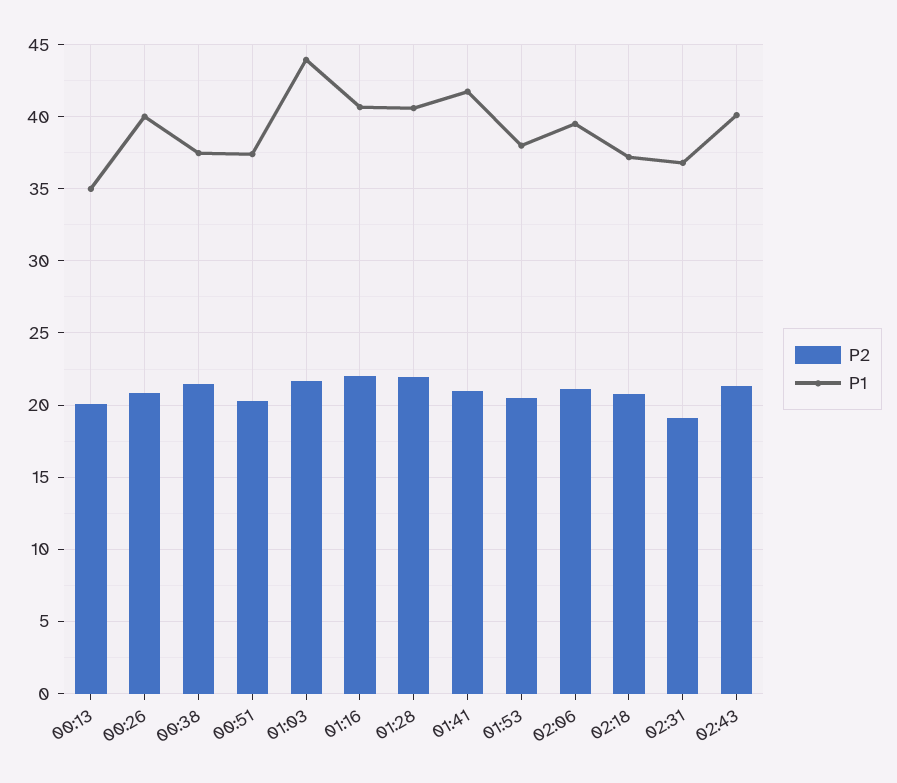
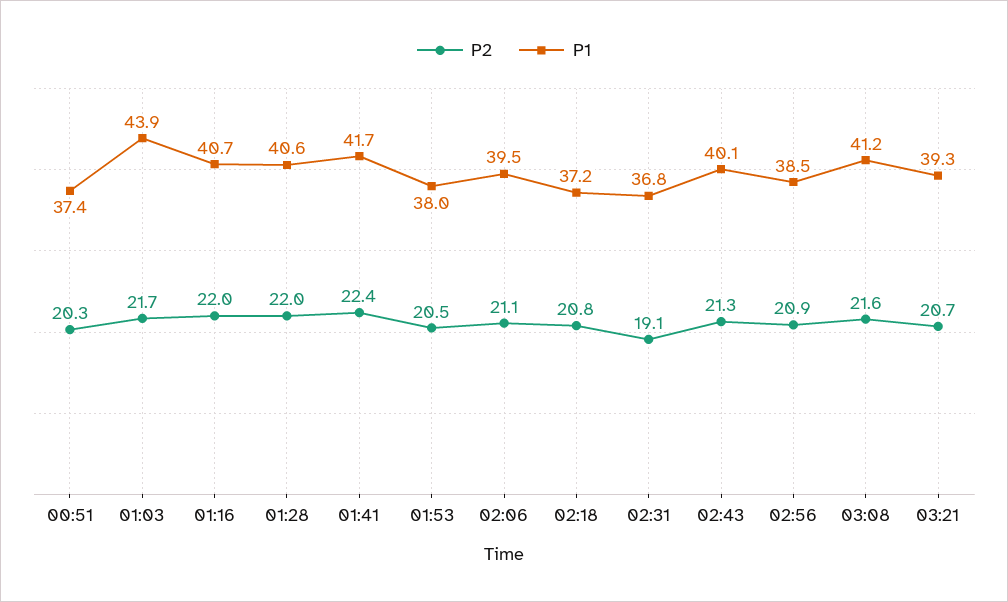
P2, 00:13: 20 -> none
P1, 00:13: 35 -> none
P2, 00:26: 21 -> none
P1, 00:26: 40 -> none
P2, 00:38: 21.5 -> none
P1, 00:38: 37.5 -> none
P2, 01:41: 21 -> 22.4
P2, 02:56: none -> 20.9
P1, 02:56: none -> 38.5
P2, 03:08: none -> 21.6
P1, 03:08: none -> 41.2
P2, 03:21: none -> 20.7
P1, 03:21: none -> 39.3

